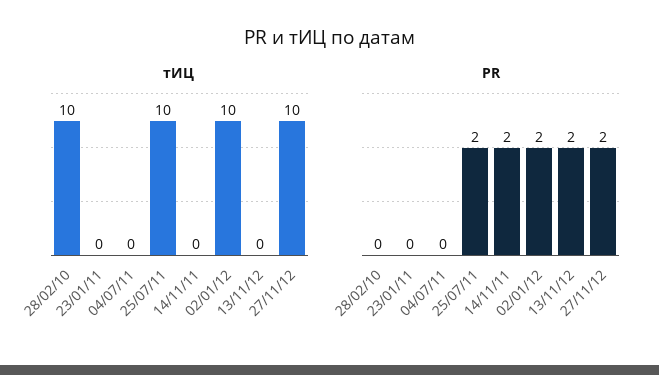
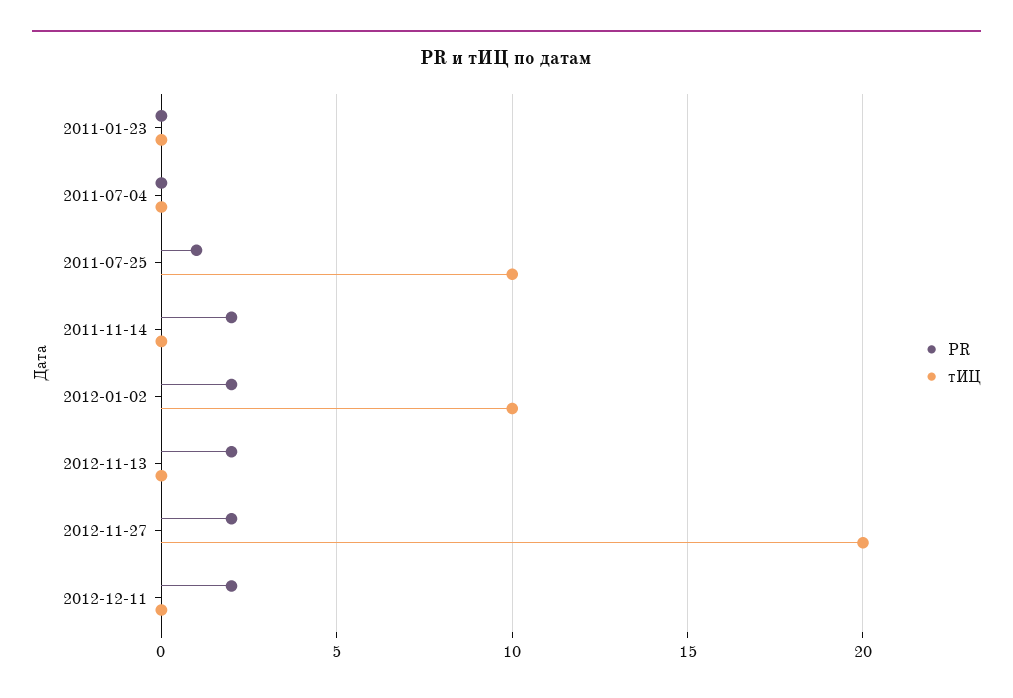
тИЦ, 28/02/10: 10 -> none
тИЦ, 27/11/12: 10 -> 20
PR, 28/02/10: 0 -> none
PR, 25/07/11: 2 -> 1
PR, 2012-12-11: none -> 2
тИЦ, 2012-12-11: none -> 0

